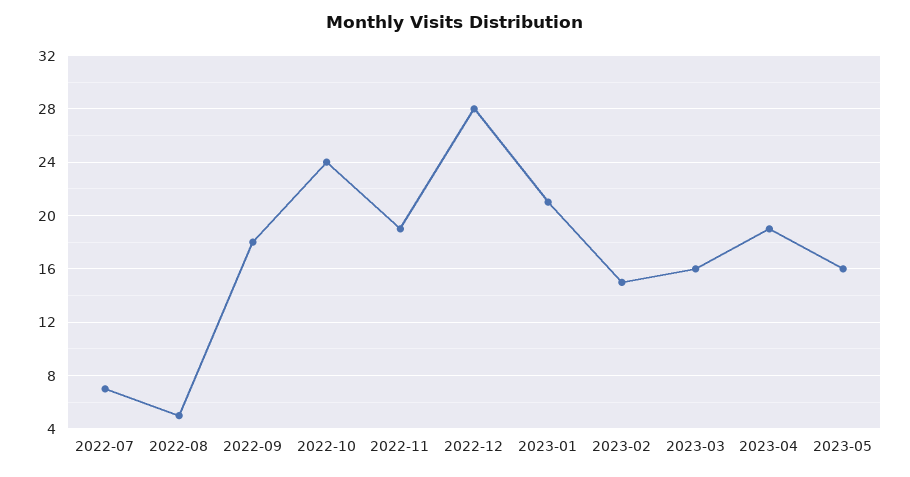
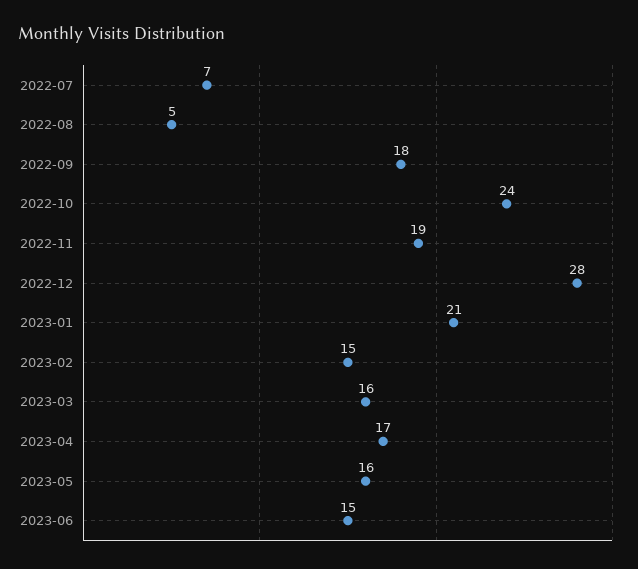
2023-04: 19 -> 17
2023-06: none -> 15

